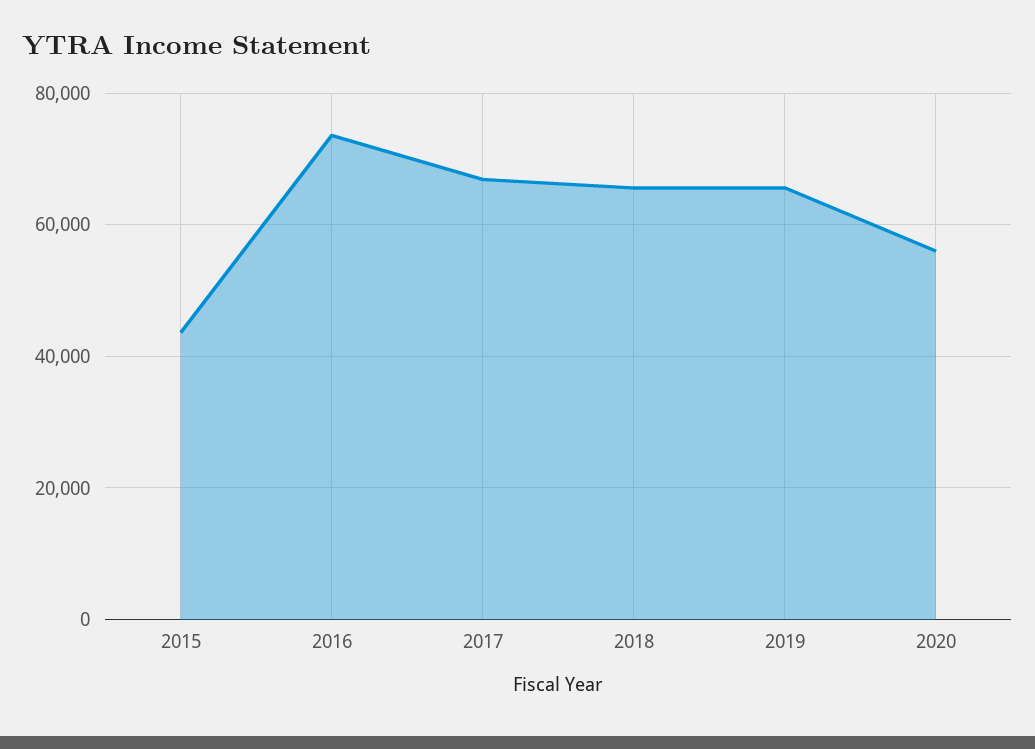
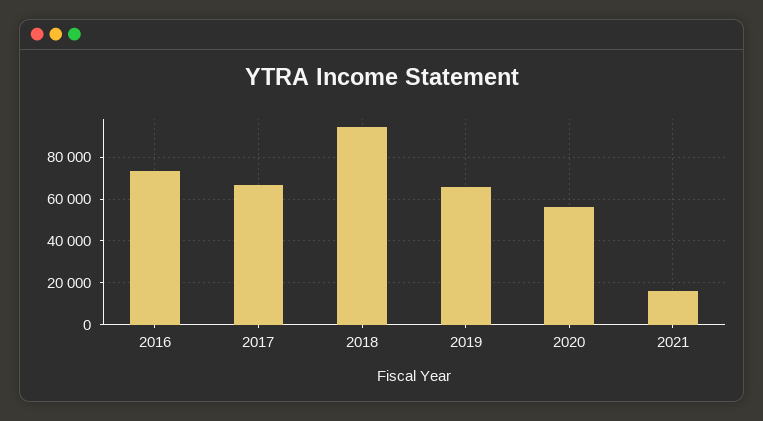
2015: 44000 -> none
2018: 66000 -> 95000
2021: none -> 15000

